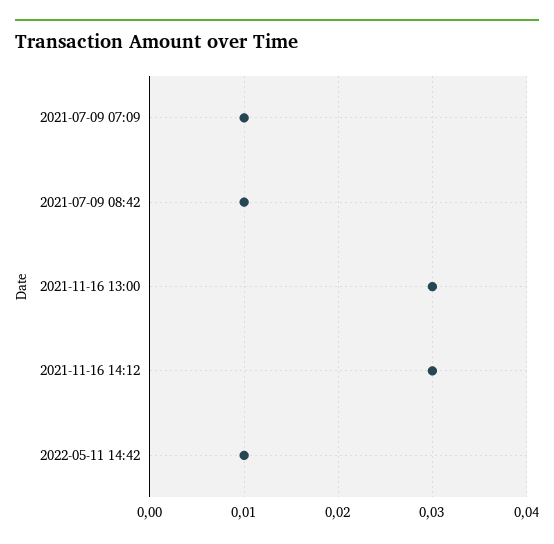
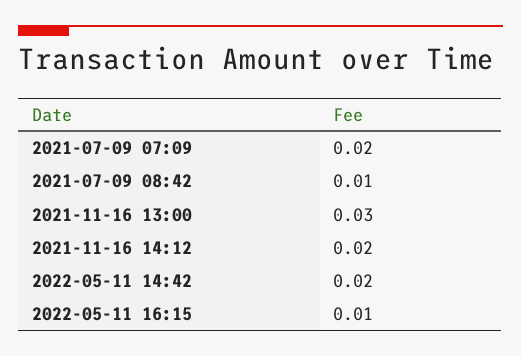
2021-07-09 07:09: 0.01 -> 0.02
2021-11-16 14:12: 0.03 -> 0.02
2022-05-11 14:42: 0.01 -> 0.02
2022-05-11 16:15: none -> 0.01

